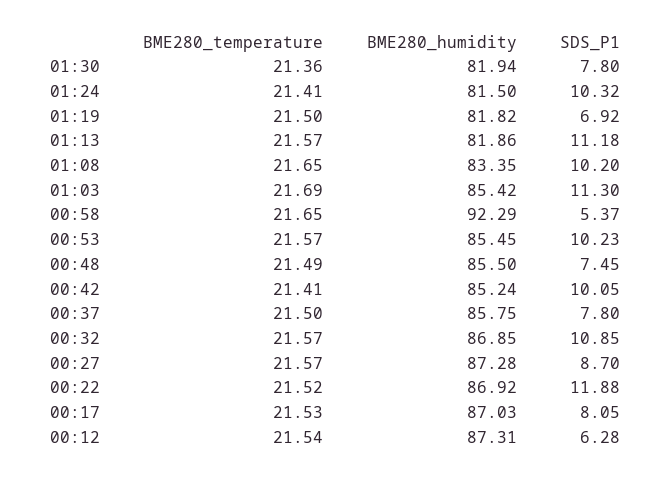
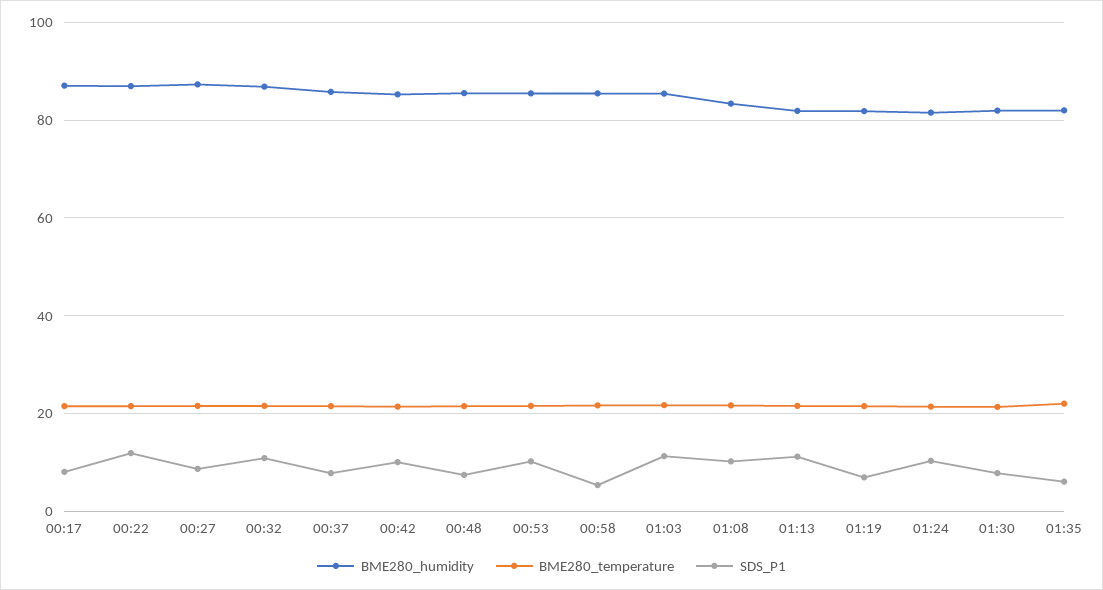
BME280_humidity, 00:58: 92.29 -> 86
BME280_temperature, 00:12: 21.54 -> none
BME280_humidity, 00:12: 87.31 -> none
SDS_P1, 00:12: 6.28 -> none
BME280_humidity, 01:35: none -> 82
BME280_temperature, 01:35: none -> 22
SDS_P1, 01:35: none -> 6

